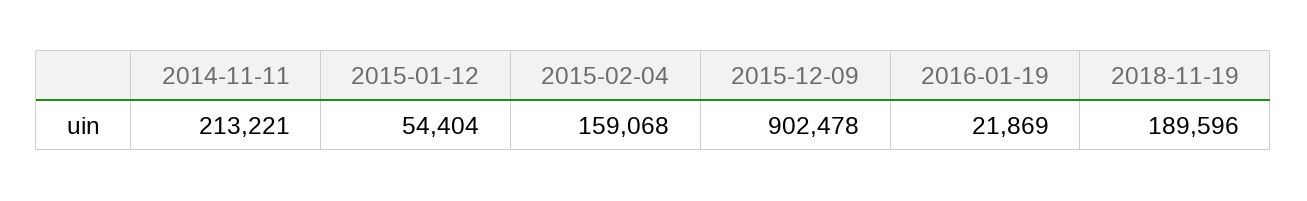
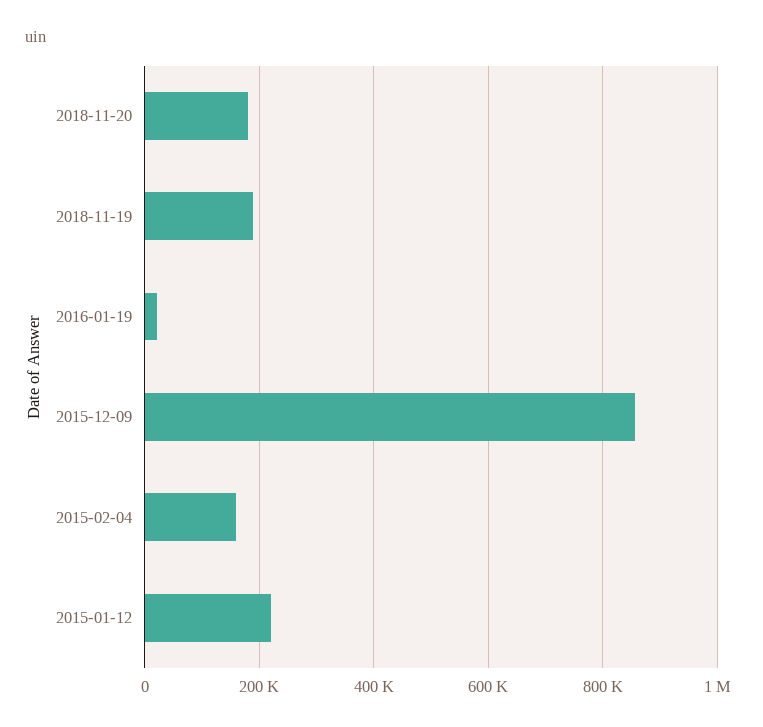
2014-11-11: 213221 -> none
2015-01-12: 54404 -> 220000
2015-12-09: 902478 -> 860000
2018-11-20: none -> 180000

